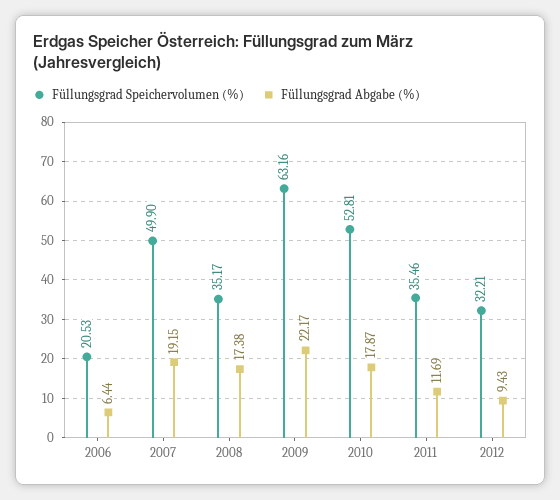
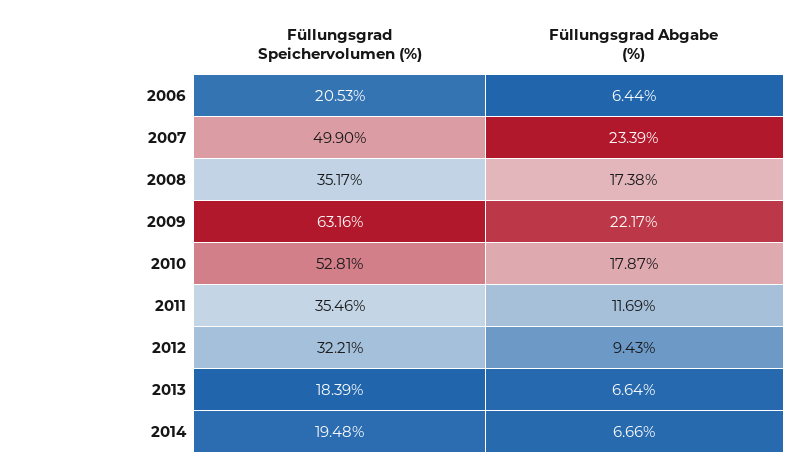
Füllungsgrad Abgabe (%), 2007: 19.15 -> 23.39
Füllungsgrad Speichervolumen (%), 2013: none -> 18.39
Füllungsgrad Abgabe (%), 2013: none -> 6.64
Füllungsgrad Speichervolumen (%), 2014: none -> 19.48
Füllungsgrad Abgabe (%), 2014: none -> 6.66

